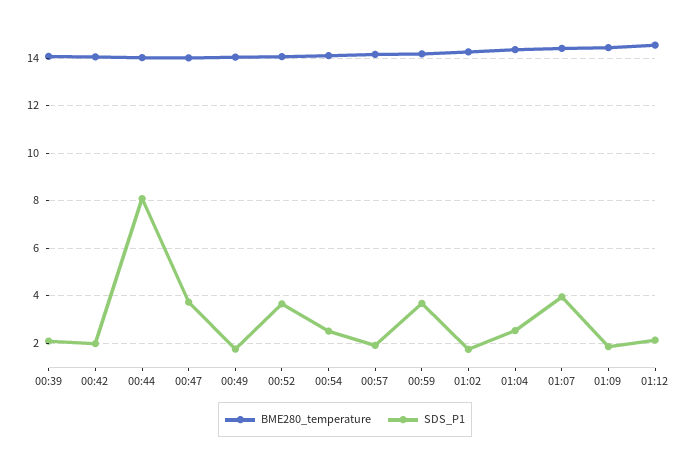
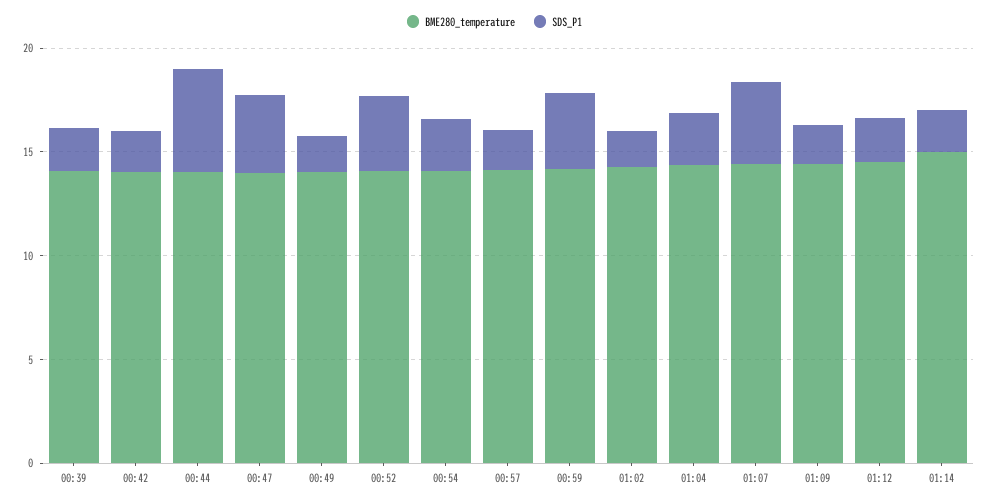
SDS_P1, 00:44: 8 -> 5
BME280_temperature, 01:14: none -> 15
SDS_P1, 01:14: none -> 2

